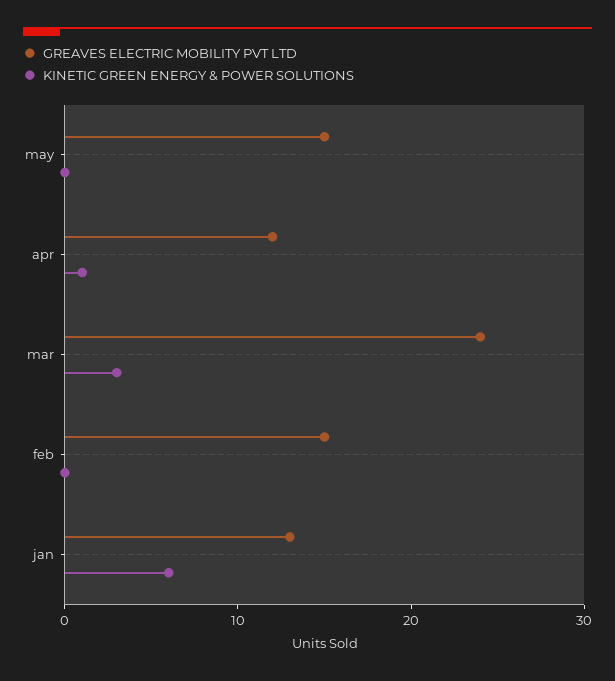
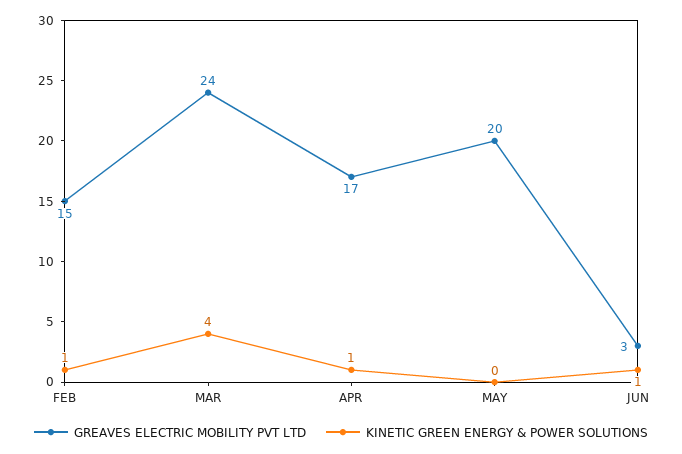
GREAVES ELECTRIC MOBILITY PVT LTD, may: 15 -> 20
GREAVES ELECTRIC MOBILITY PVT LTD, apr: 12 -> 17
KINETIC GREEN ENERGY & POWER SOLUTIONS, mar: 3 -> 4
KINETIC GREEN ENERGY & POWER SOLUTIONS, feb: 0 -> 1
GREAVES ELECTRIC MOBILITY PVT LTD, jan: 13 -> none
KINETIC GREEN ENERGY & POWER SOLUTIONS, jan: 6 -> none
GREAVES ELECTRIC MOBILITY PVT LTD, JUN: none -> 3
KINETIC GREEN ENERGY & POWER SOLUTIONS, JUN: none -> 1

